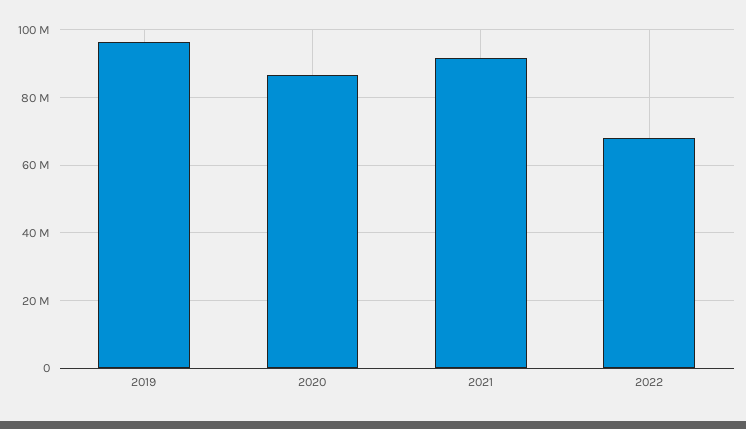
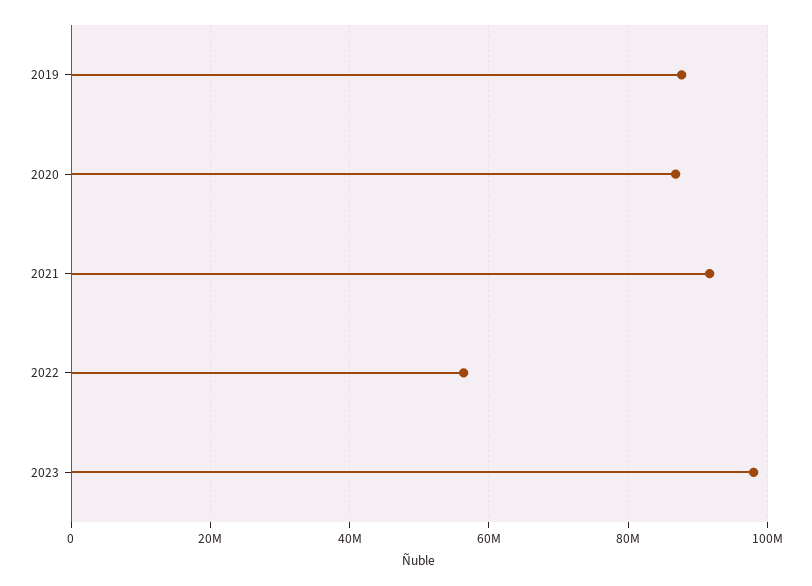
2019: 96000000 -> 88000000
2022: 68000000 -> 56000000
2023: none -> 98000000

